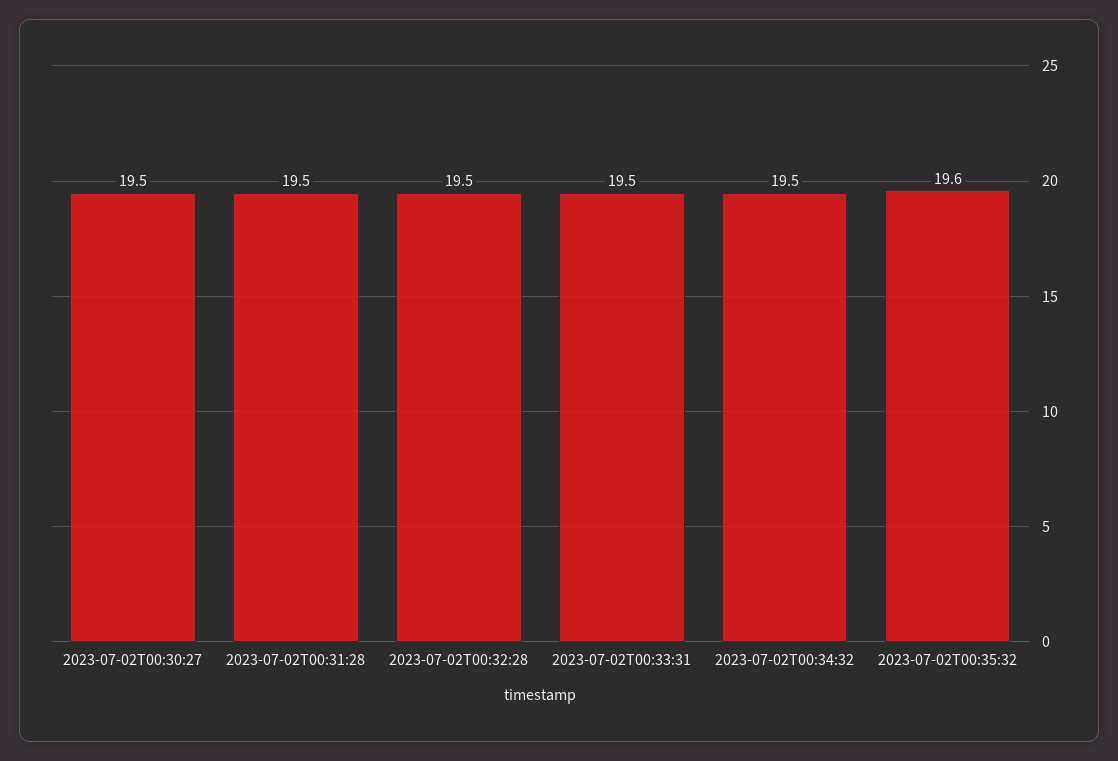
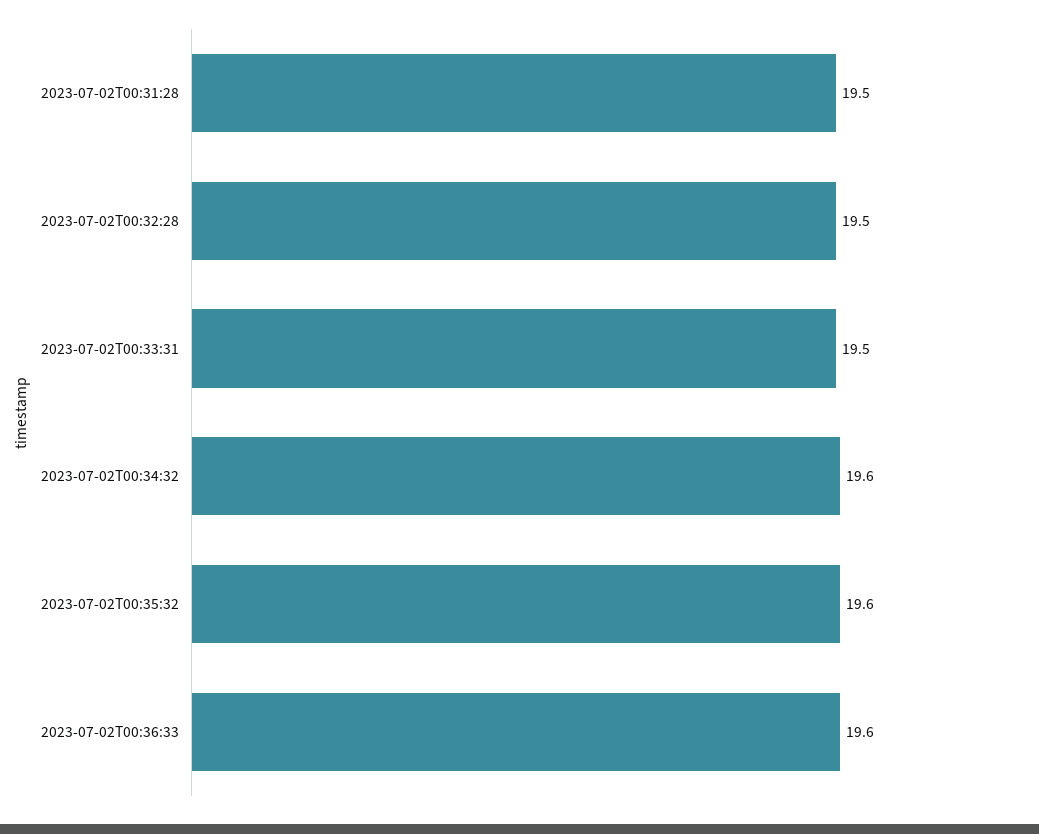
2023-07-02T00:30:27: 19.5 -> none
2023-07-02T00:34:32: 19.5 -> 19.6
2023-07-02T00:36:33: none -> 19.6

